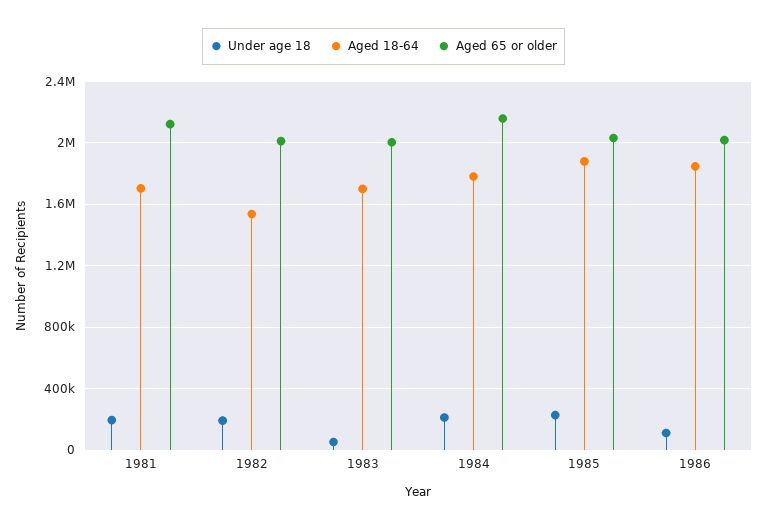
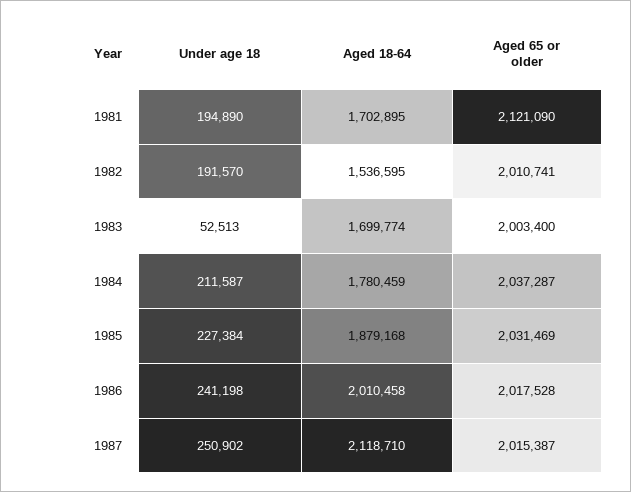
Aged 65 or older, 1984: 2150000 -> 2037287
Under age 18, 1986: 100000 -> 241198
Aged 18-64, 1986: 1850000 -> 2010458
Under age 18, 1987: none -> 250902
Aged 18-64, 1987: none -> 2118710
Aged 65 or older, 1987: none -> 2015387

